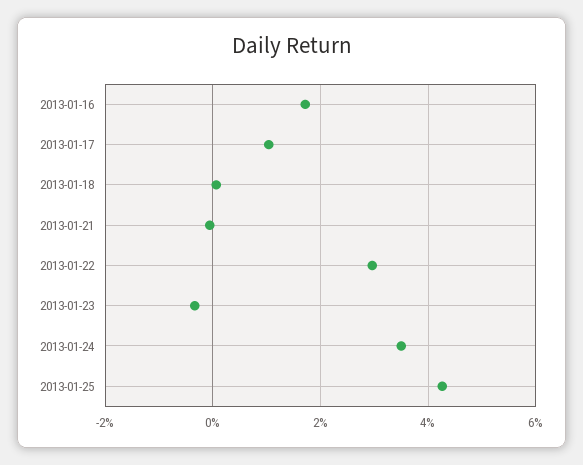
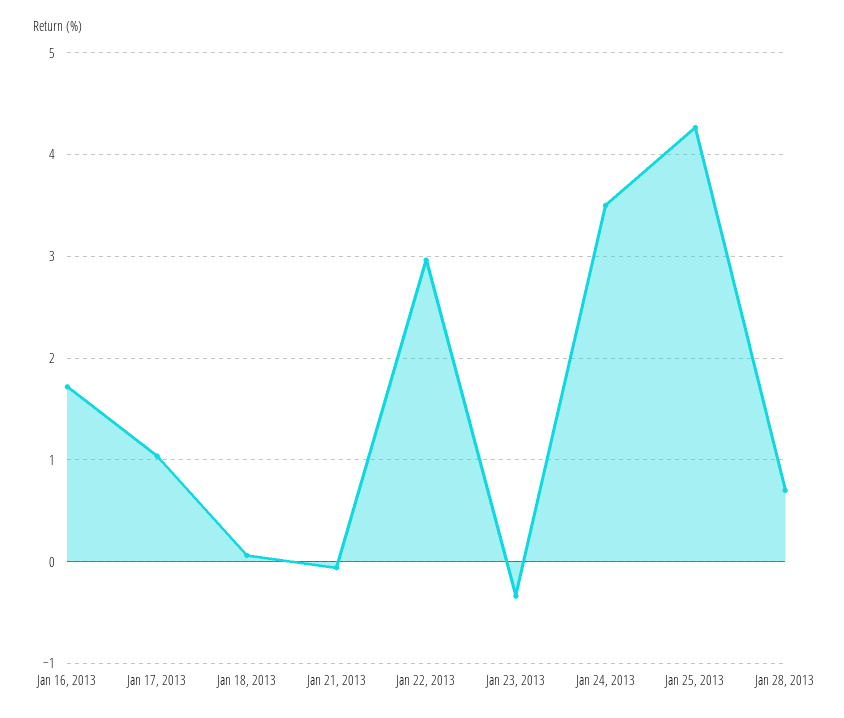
Jan 28, 2013: none -> 0.7

